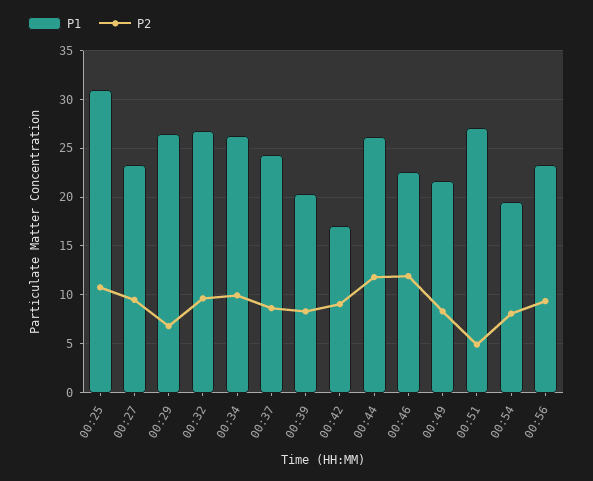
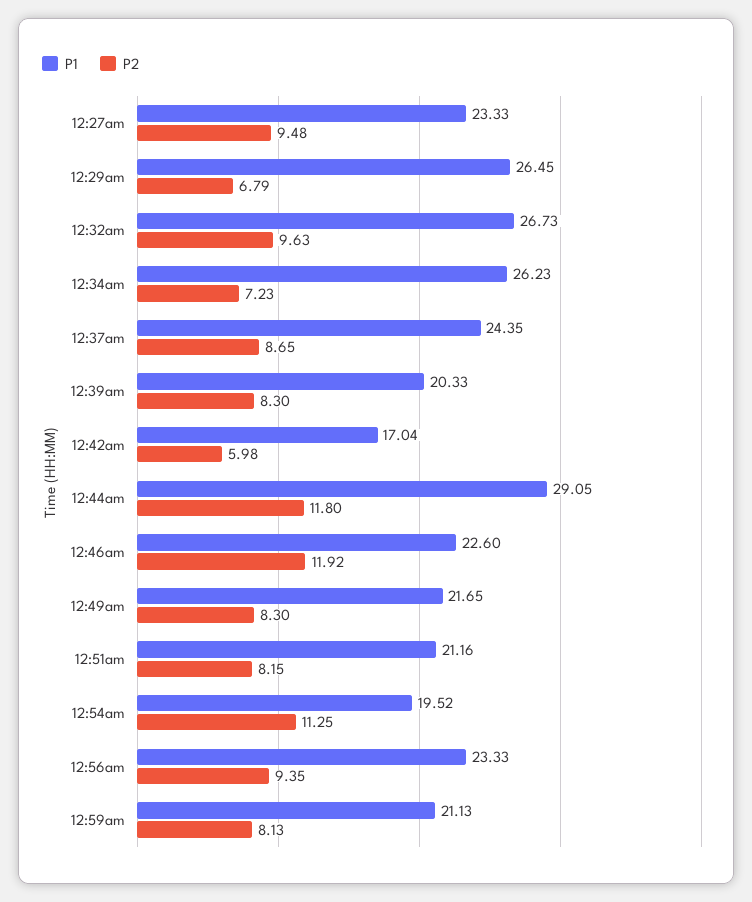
P1, 00:25: 31 -> none
P2, 00:25: 11 -> none
P2, 00:34: 10 -> 7.23
P2, 00:42: 9 -> 5.98
P1, 00:44: 26 -> 29.05
P1, 00:51: 27 -> 21.16
P2, 00:51: 5 -> 8.15
P2, 00:54: 8 -> 11.25
P1, 12:59am: none -> 21.13
P2, 12:59am: none -> 8.13

